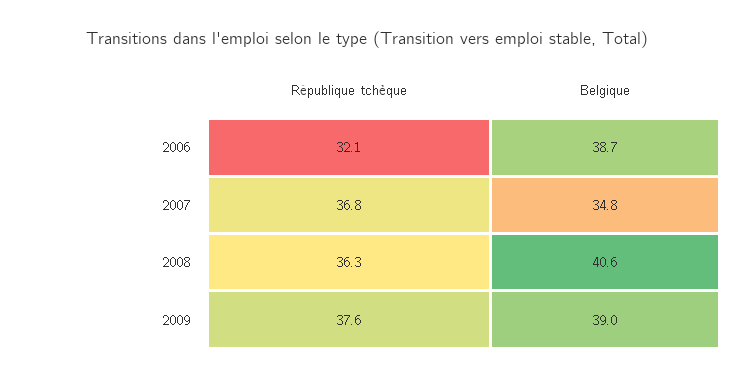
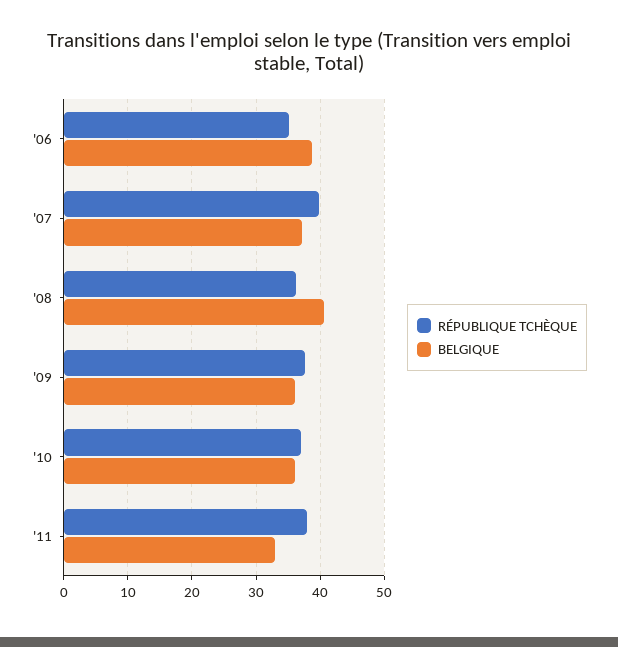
République tchèque, 2006: 32.1 -> 35
République tchèque, 2007: 36.8 -> 40
Belgique, 2007: 34.8 -> 37
Belgique, 2009: 39 -> 36
République tchèque, '10: none -> 37
Belgique, '10: none -> 36
République tchèque, '11: none -> 38
Belgique, '11: none -> 33

